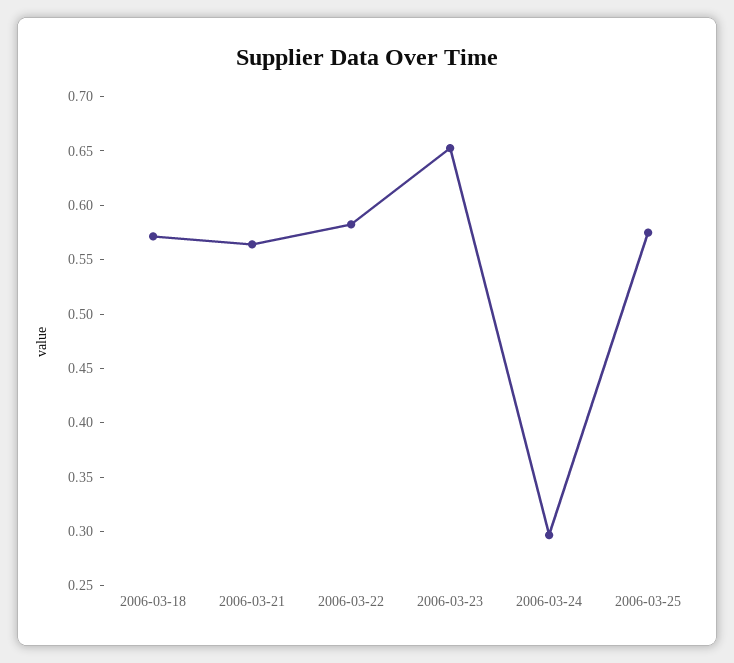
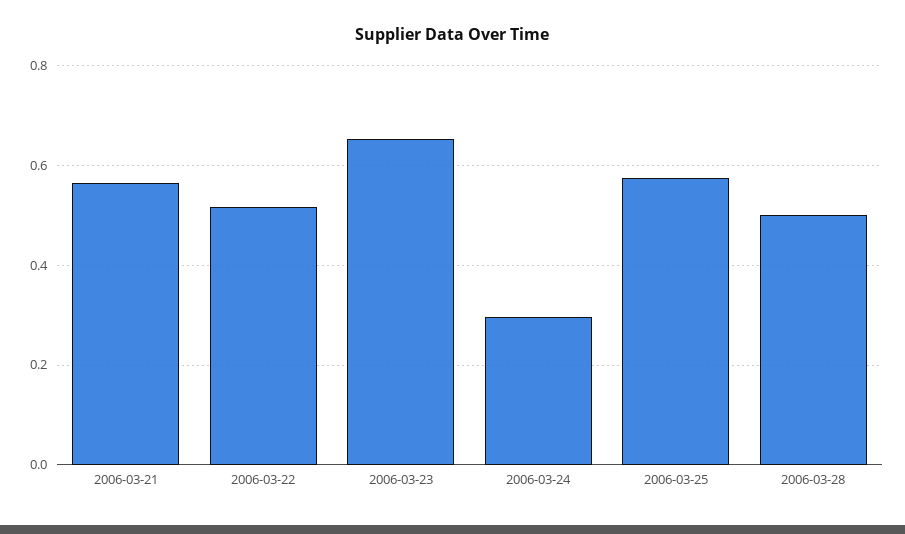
2006-03-18: 0.57 -> none
2006-03-22: 0.58 -> 0.52
2006-03-28: none -> 0.5

